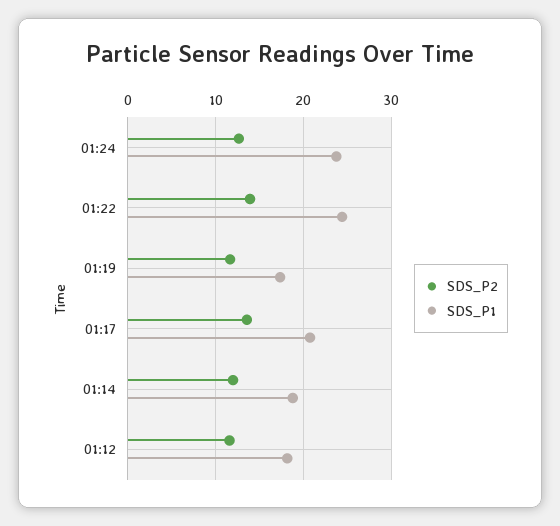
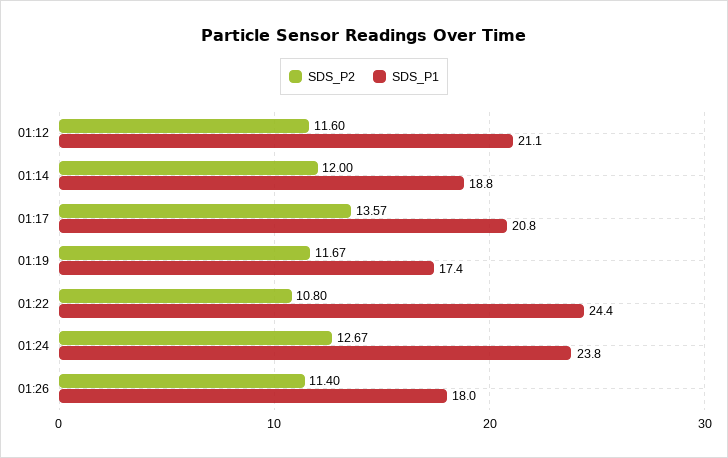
SDS_P2, 01:22: 14 -> 10.8
SDS_P1, 01:12: 18 -> 21.1
SDS_P2, 01:26: none -> 11.4
SDS_P1, 01:26: none -> 18

